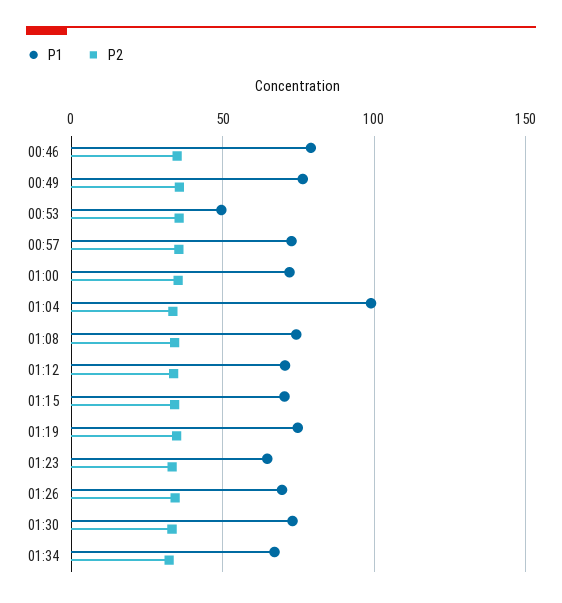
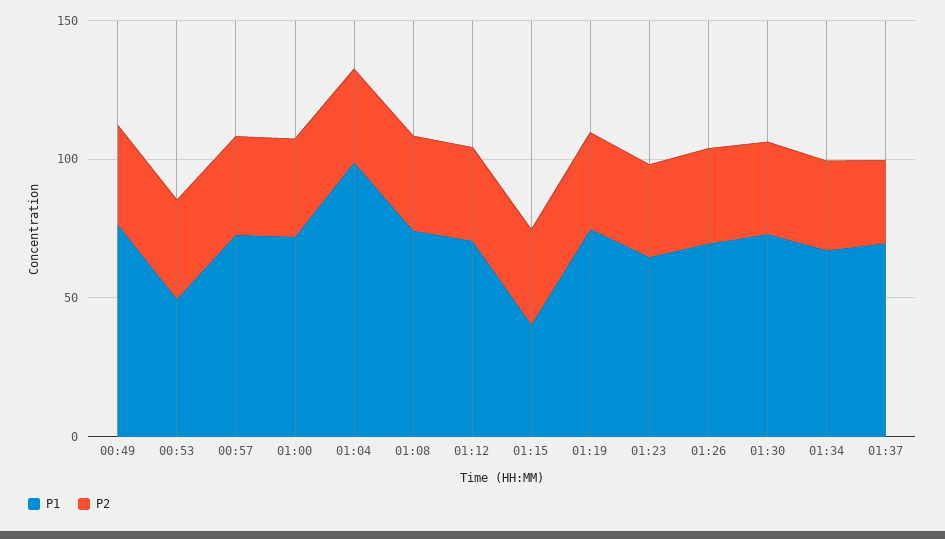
P1, 00:46: 80 -> none
P2, 00:46: 35 -> none
P1, 01:15: 70 -> 40
P1, 01:37: none -> 70
P2, 01:37: none -> 30

